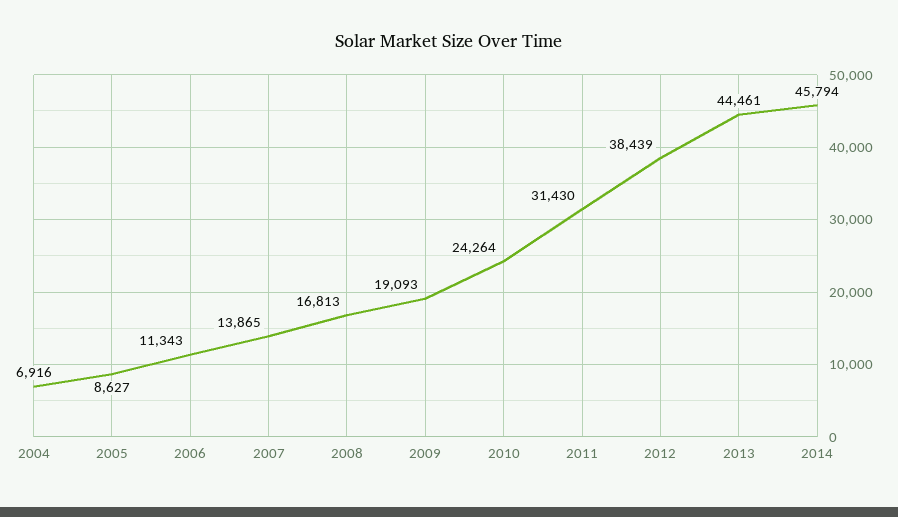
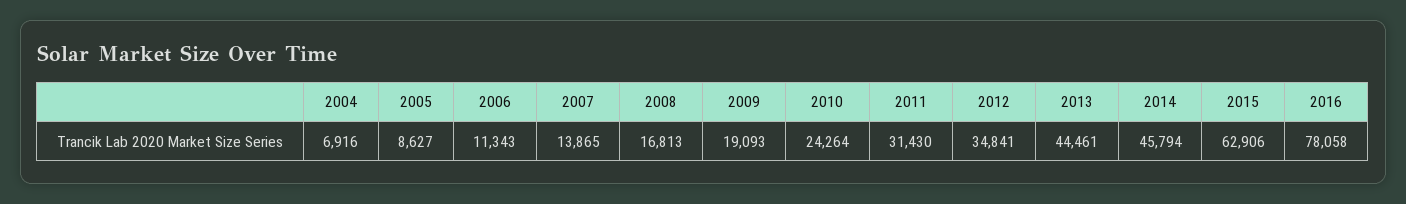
2012: 38439 -> 34841
2015: none -> 62906
2016: none -> 78058

